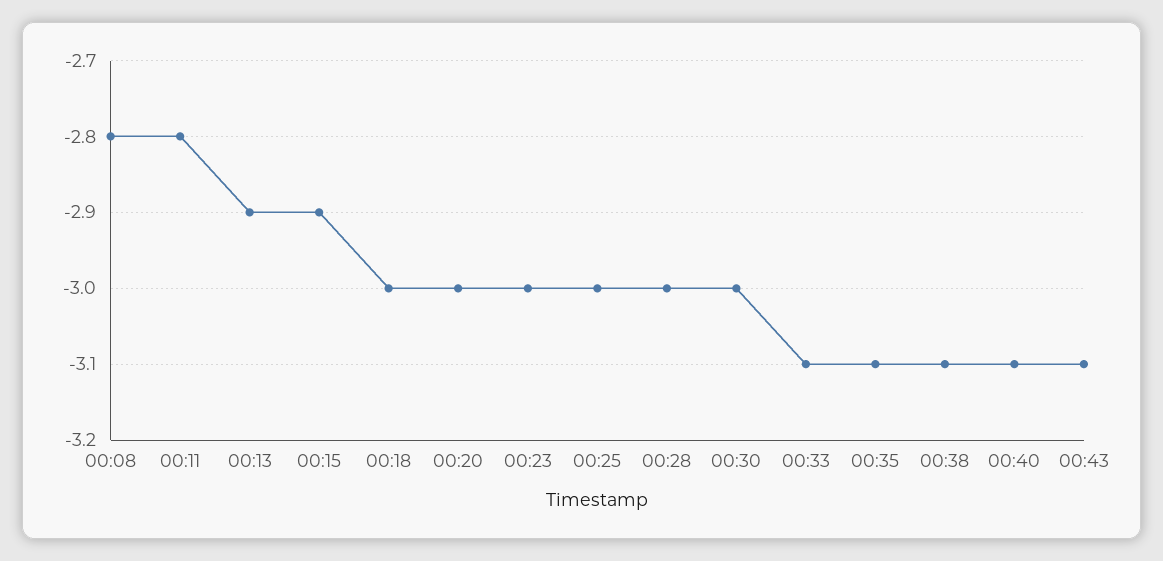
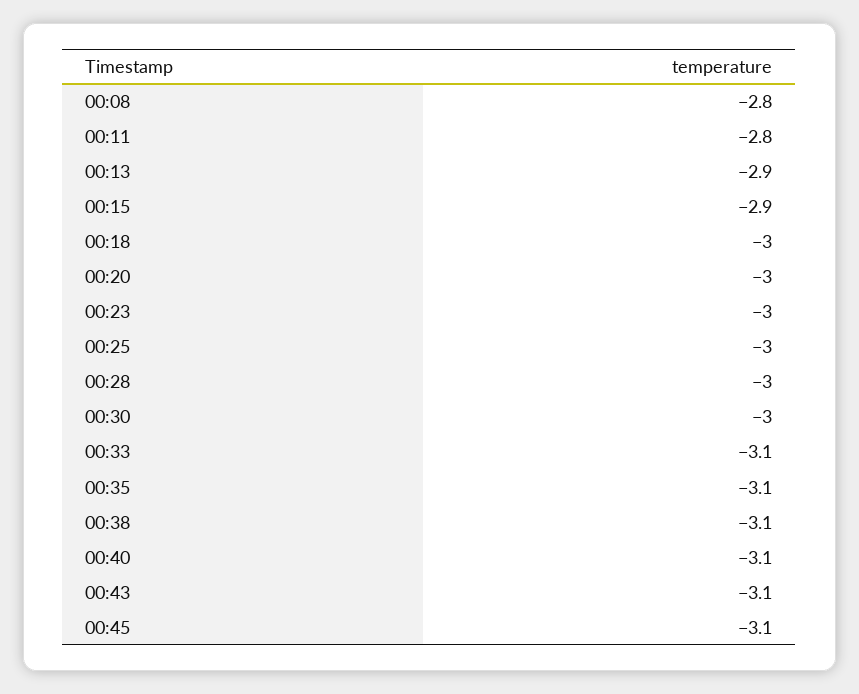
00:45: none -> -3.1

